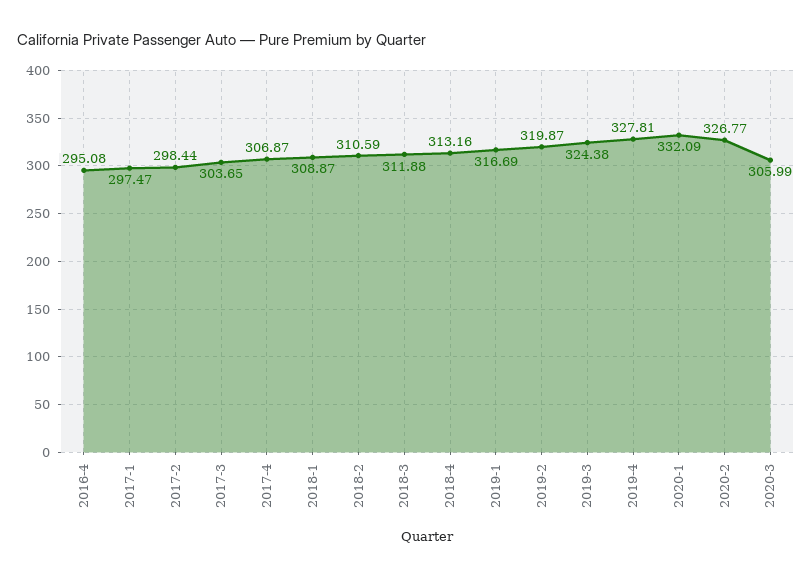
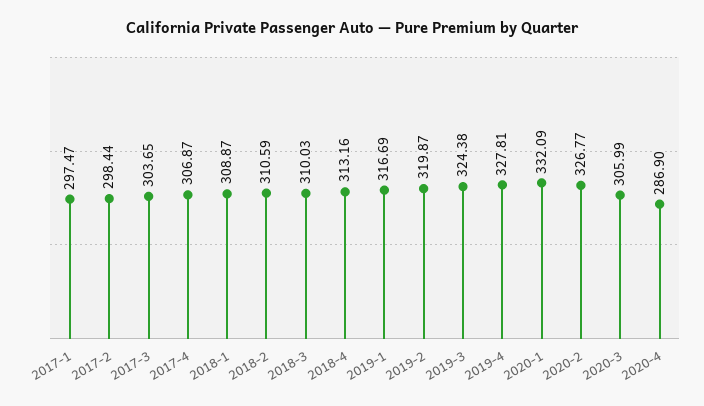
2016-4: 295.08 -> none
2018-3: 311.88 -> 310.03
2020-4: none -> 286.9

